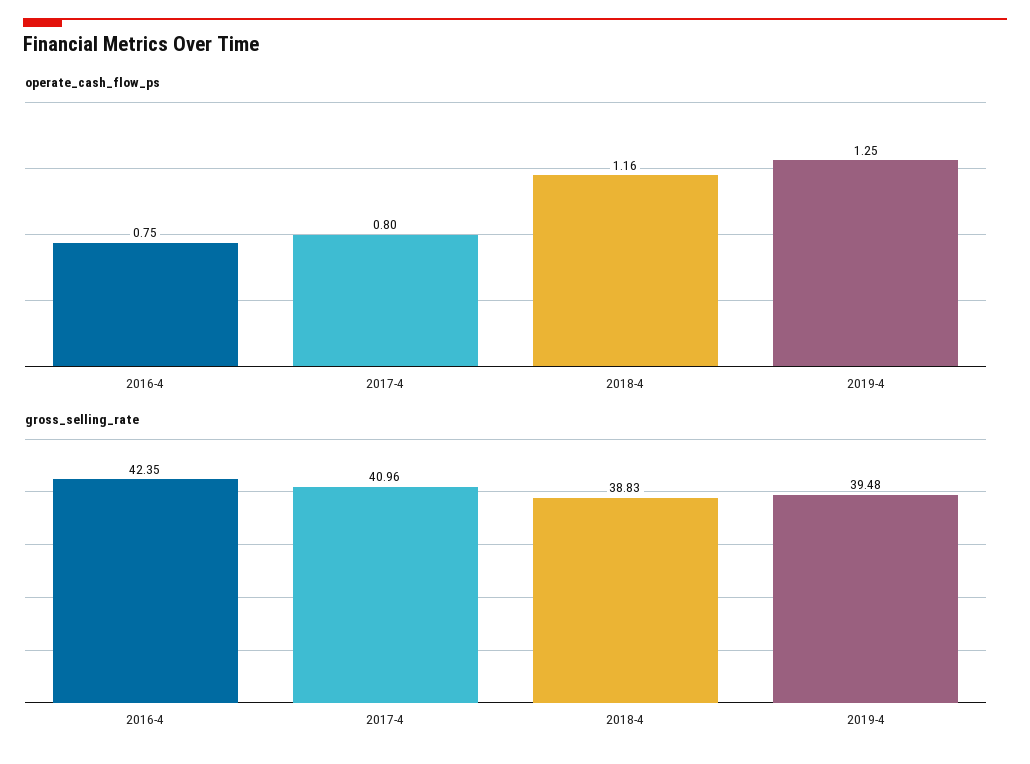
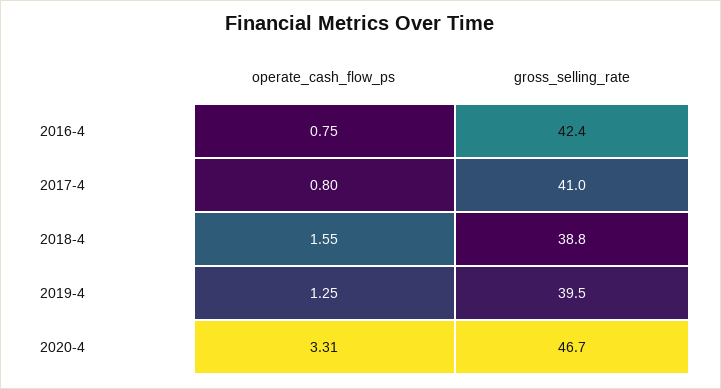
operate_cash_flow_ps, 2018-4: 1.16 -> 1.55
operate_cash_flow_ps, 2020-4: none -> 3.31
gross_selling_rate, 2020-4: none -> 46.7

